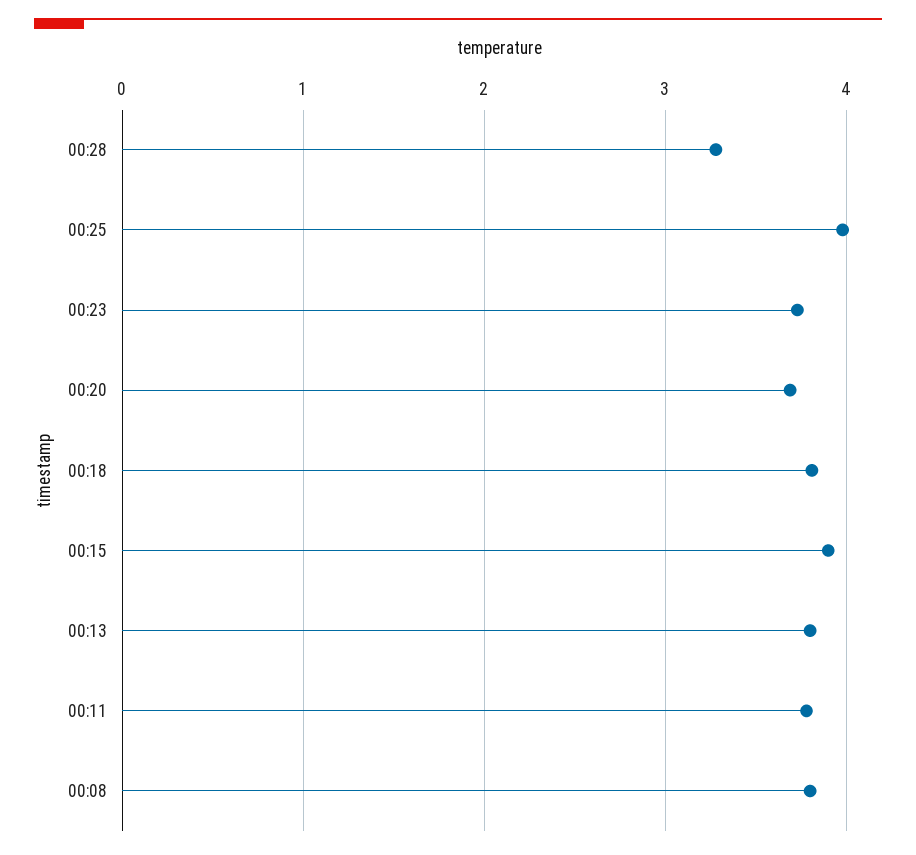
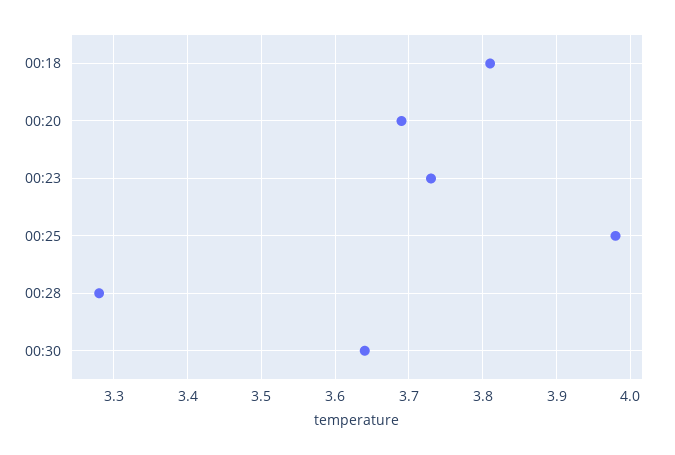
00:15: 3.9 -> none
00:13: 3.8 -> none
00:11: 3.8 -> none
00:08: 3.8 -> none
00:30: none -> 3.64

